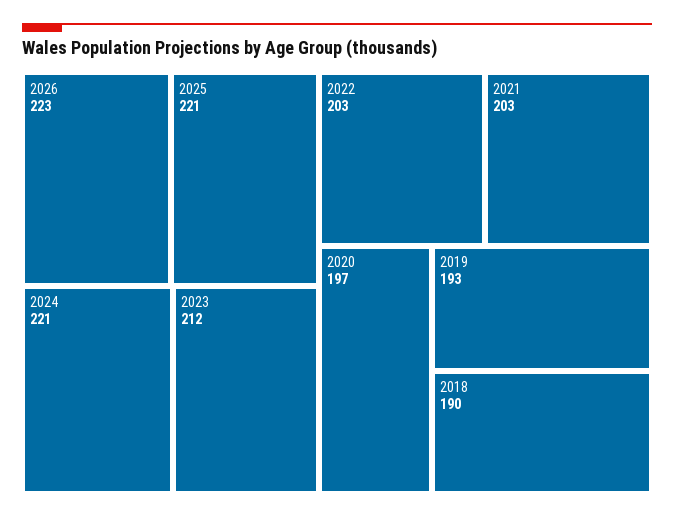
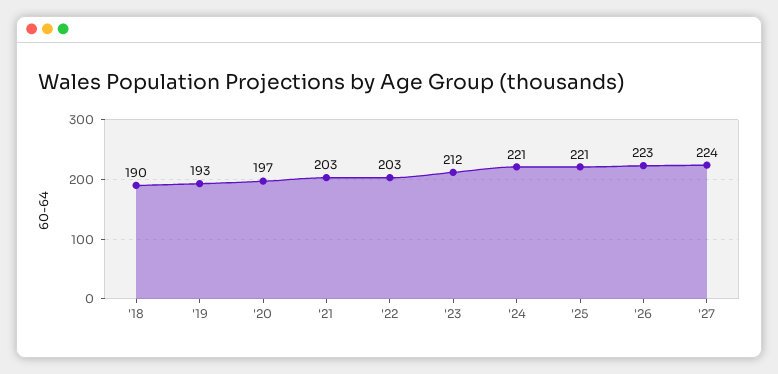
'27: none -> 224

